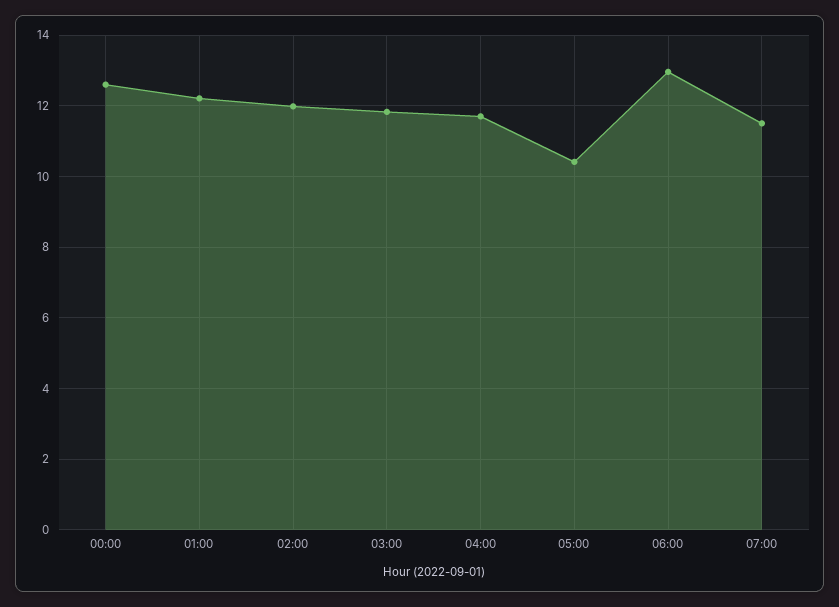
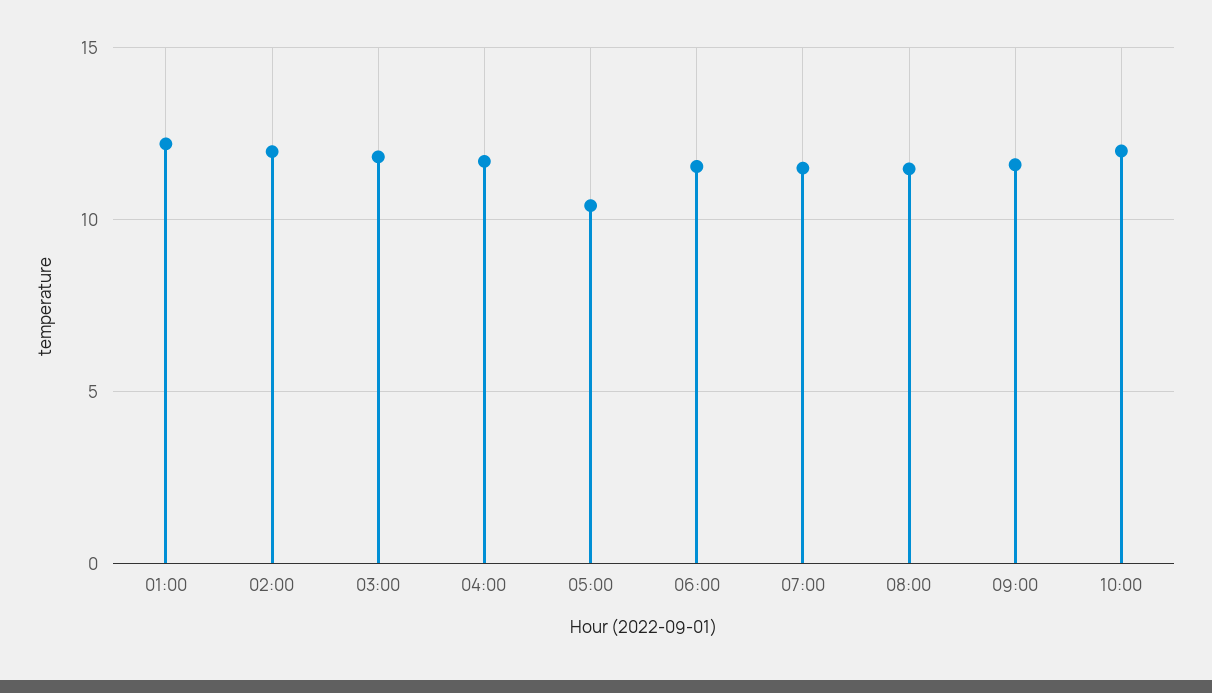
00:00: 12.6 -> none
06:00: 13 -> 11.5
08:00: none -> 11.5
09:00: none -> 11.5
10:00: none -> 12

